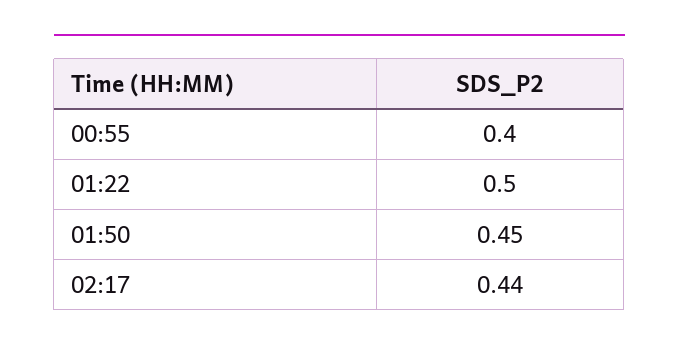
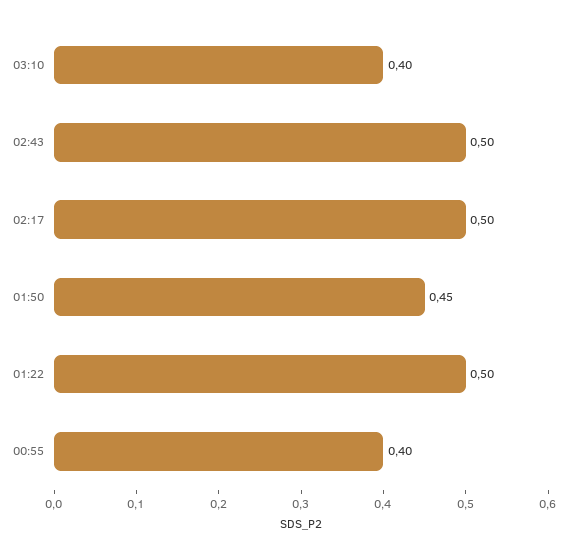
02:17: 0.44 -> 0.5
03:10: none -> 0.4
02:43: none -> 0.5

